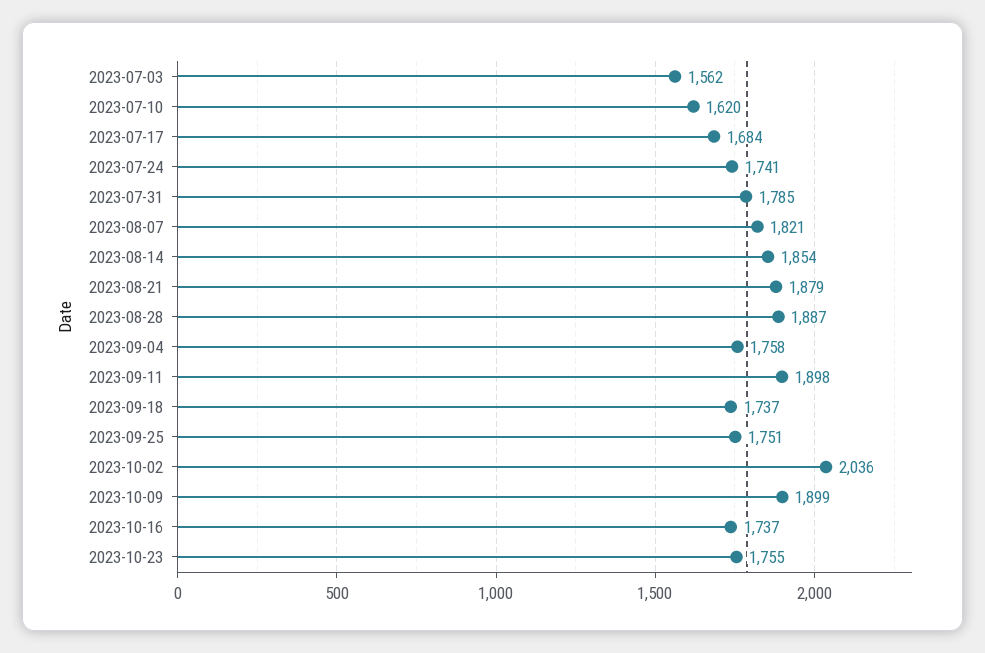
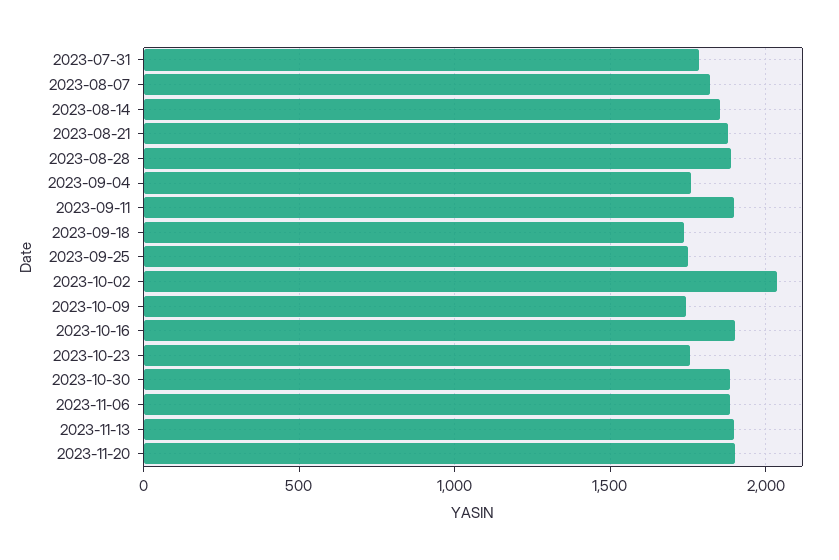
2023-07-03: 1562 -> none
2023-07-10: 1620 -> none
2023-07-17: 1684 -> none
2023-07-24: 1741 -> none
2023-10-09: 1899 -> 1750
2023-10-16: 1737 -> 1900
2023-10-30: none -> 1900
2023-11-06: none -> 1900
2023-11-13: none -> 1900
2023-11-20: none -> 1900

